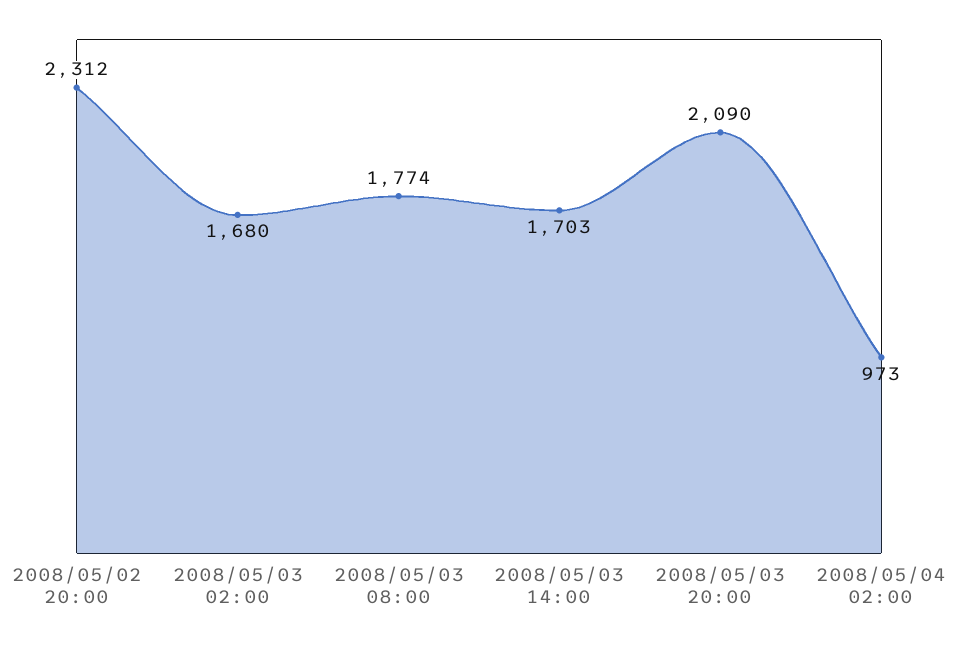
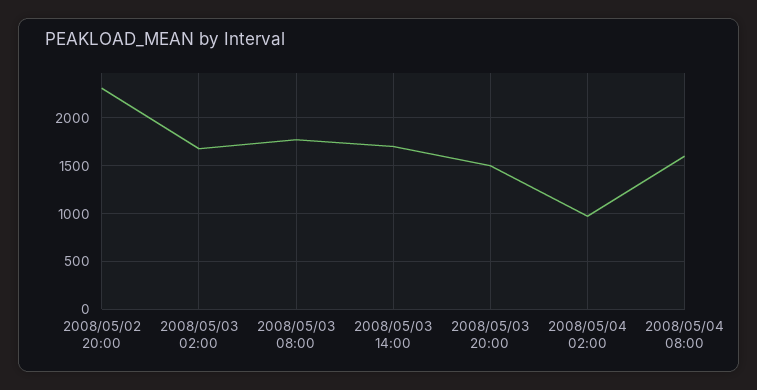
2008/05/03 20:00: 2090 -> 1500
2008/05/04 08:00: none -> 1600

